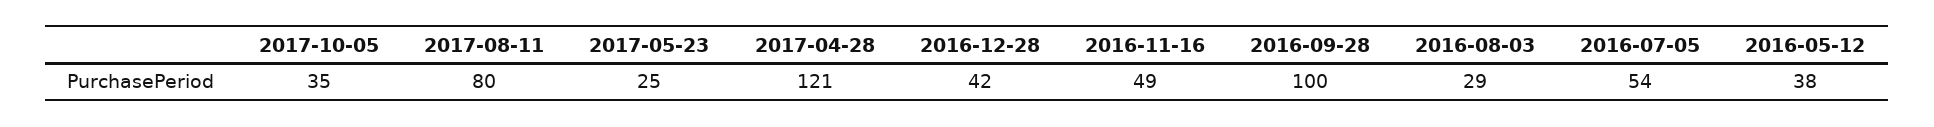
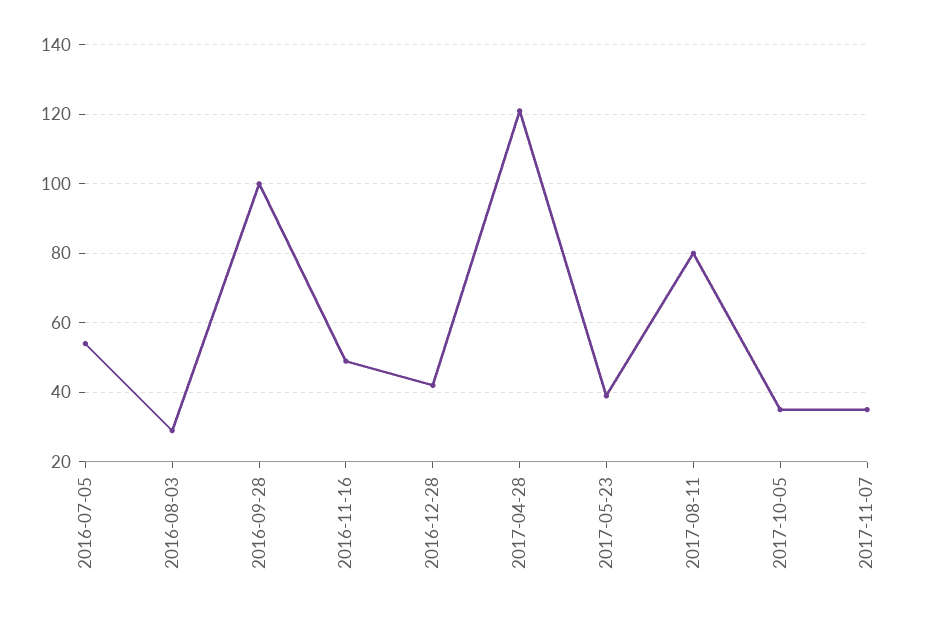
2017-05-23: 25 -> 40
2016-05-12: 38 -> none
2017-11-07: none -> 35

